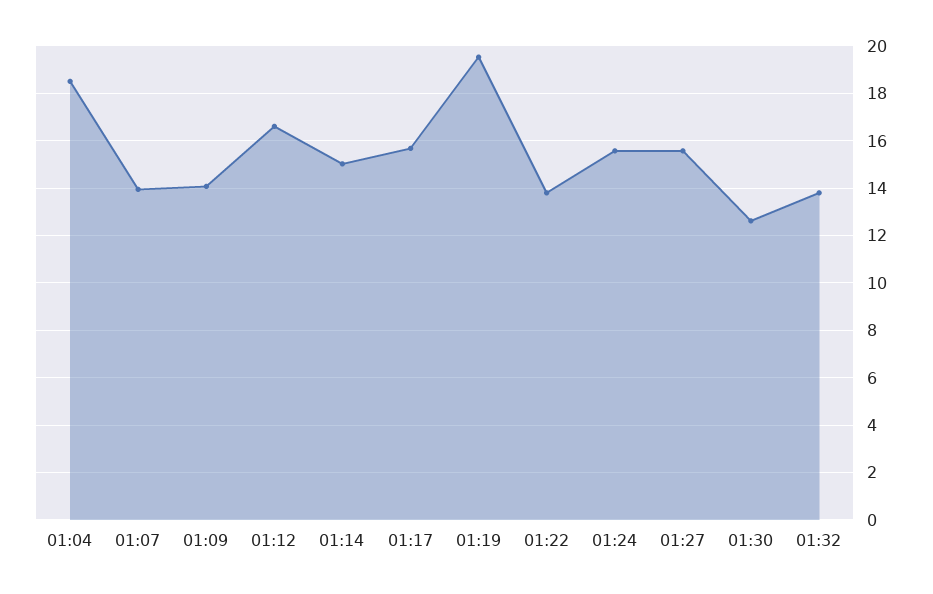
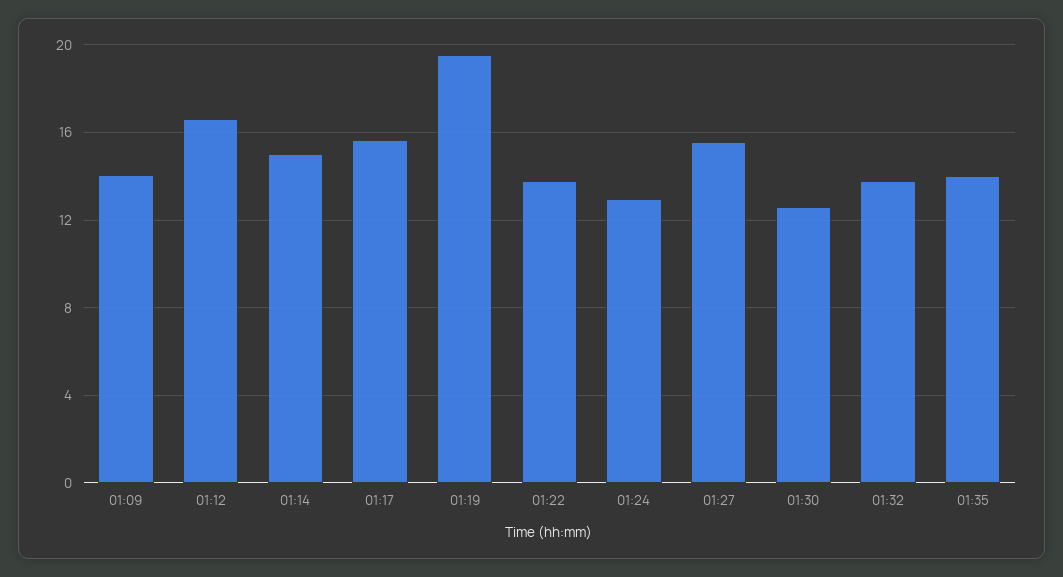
01:04: 18.5 -> none
01:07: 14 -> none
01:24: 15.5 -> 13
01:35: none -> 14

